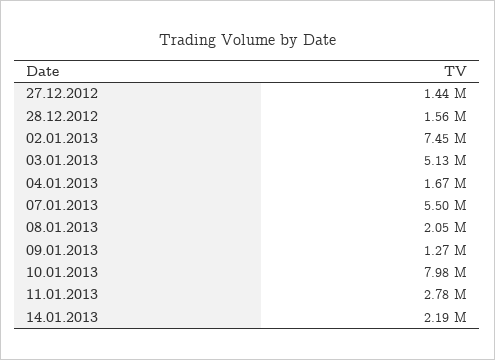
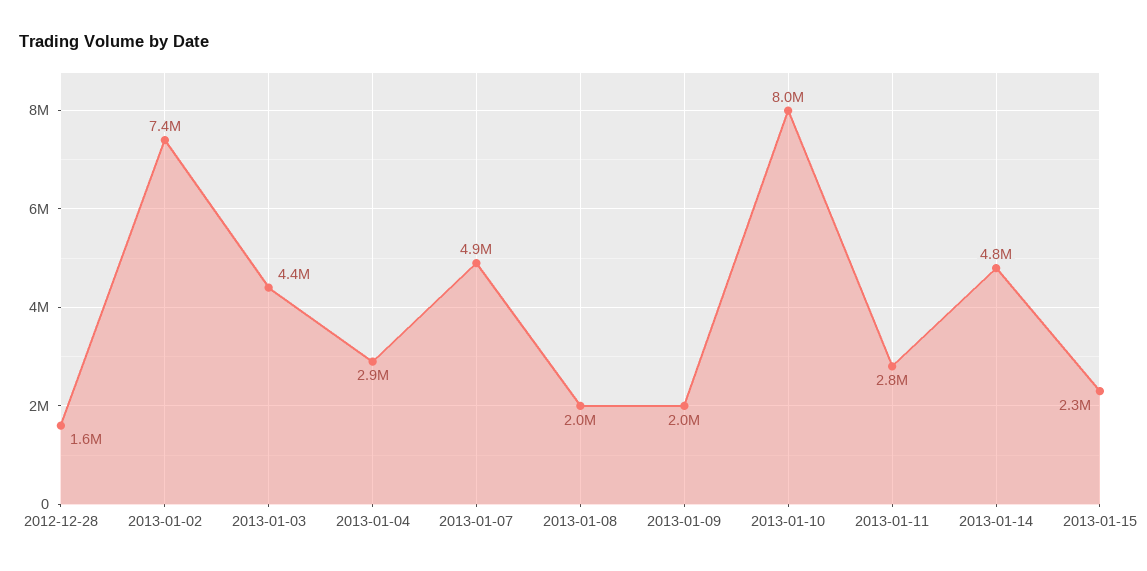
27.12.2012: 1440000 -> none
03.01.2013: 5130000 -> 4400000
04.01.2013: 1670000 -> 2900000
07.01.2013: 5500000 -> 4900000
09.01.2013: 1270000 -> 2000000
14.01.2013: 2190000 -> 4800000
2013-01-15: none -> 2300000

